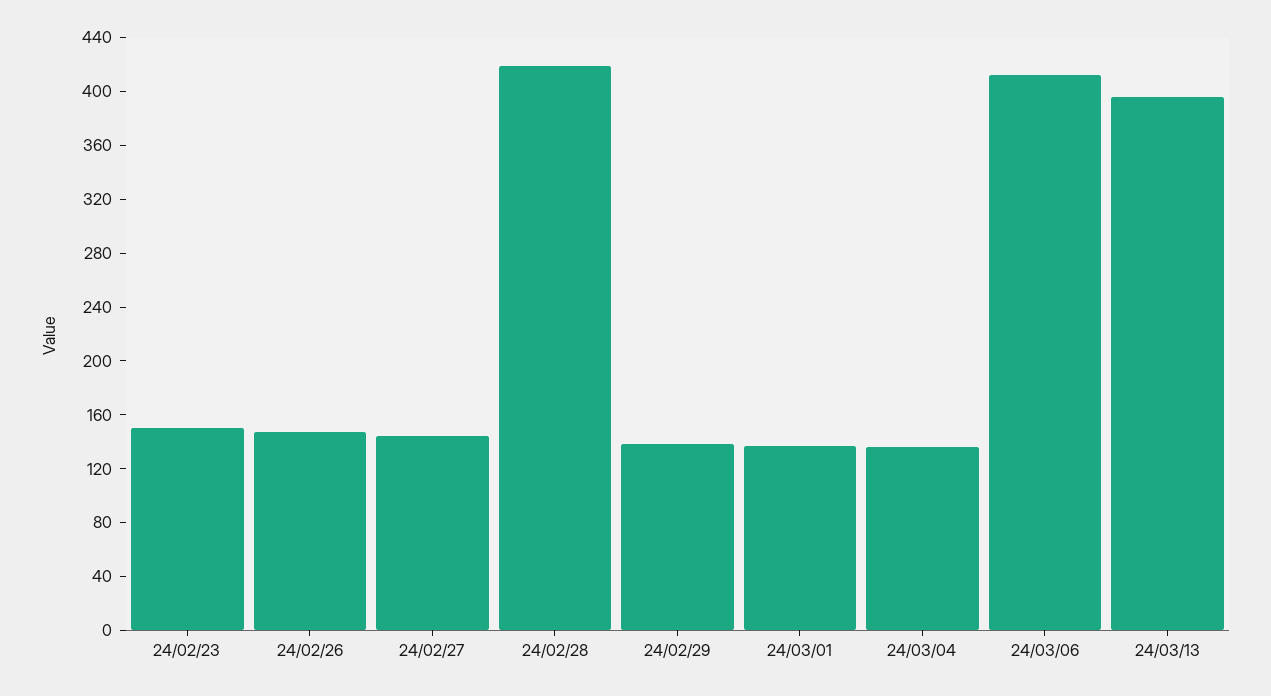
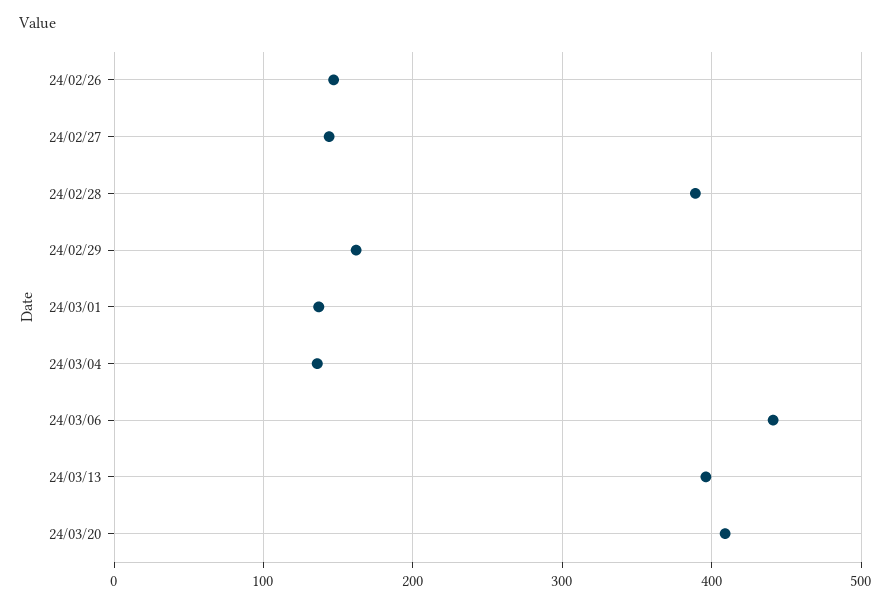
24/02/23: 150 -> none
24/02/28: 420 -> 390
24/02/29: 140 -> 160
24/03/06: 410 -> 440
24/03/20: none -> 410

